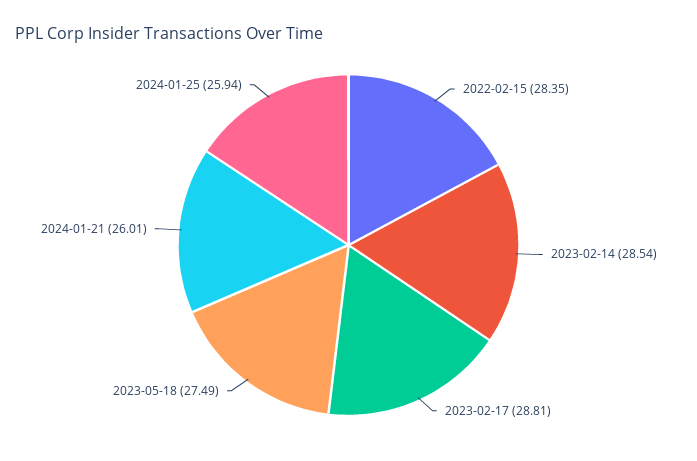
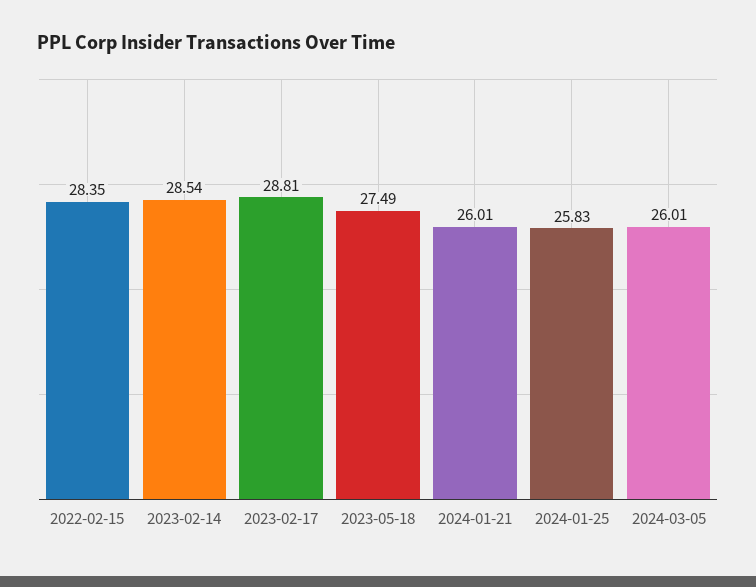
2024-01-25: 25.94 -> 25.83
2024-03-05: none -> 26.01

